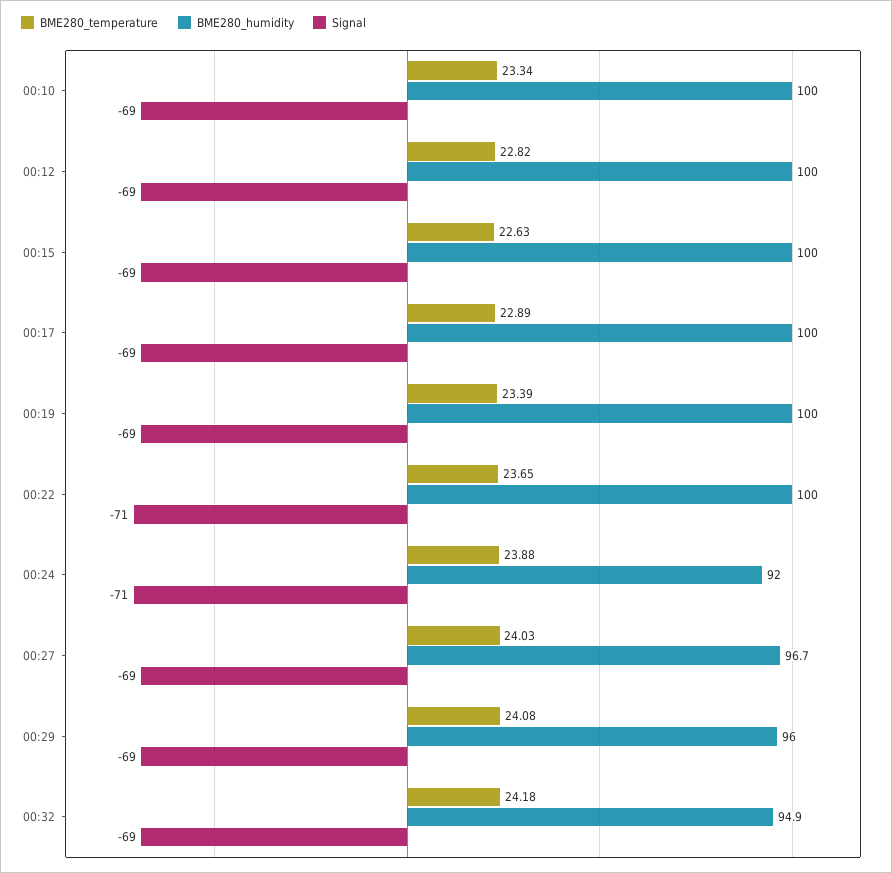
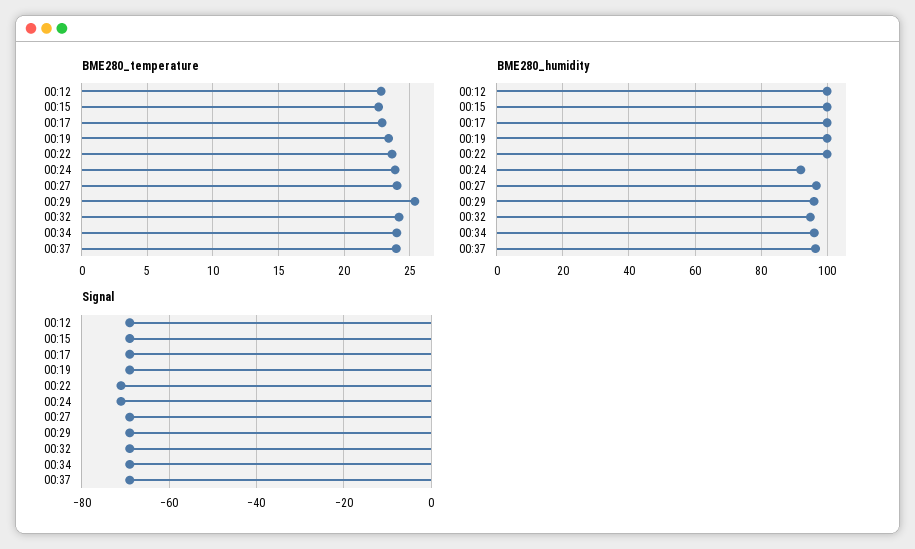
BME280_temperature, 00:10: 23.34 -> none
BME280_humidity, 00:10: 100 -> none
Signal, 00:10: -69 -> none
BME280_temperature, 00:29: 24.08 -> 25.5
BME280_temperature, 00:34: none -> 24
BME280_temperature, 00:37: none -> 24
BME280_humidity, 00:34: none -> 96
BME280_humidity, 00:37: none -> 96
Signal, 00:34: none -> -70
Signal, 00:37: none -> -70

